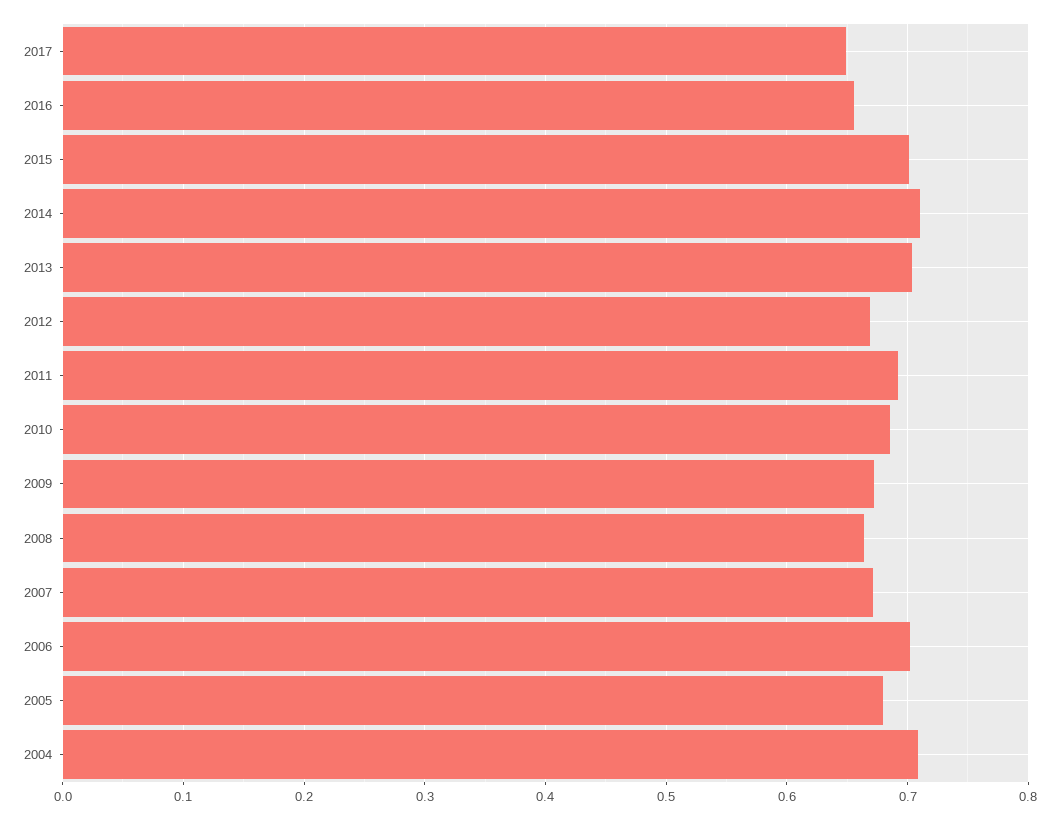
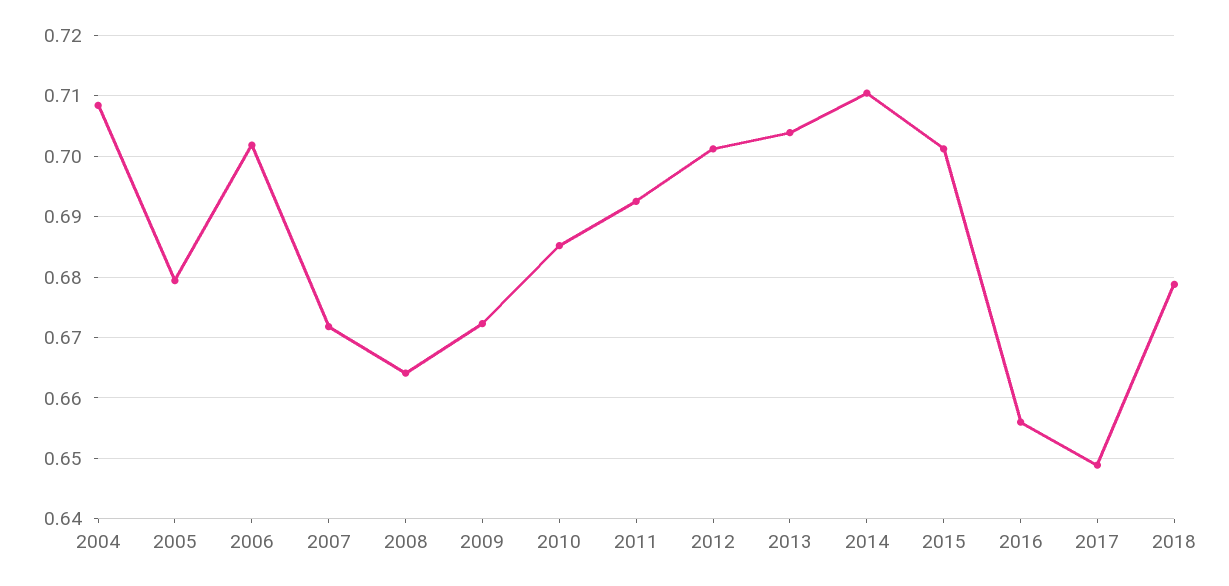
2012: 0.67 -> 0.701
2018: none -> 0.679

